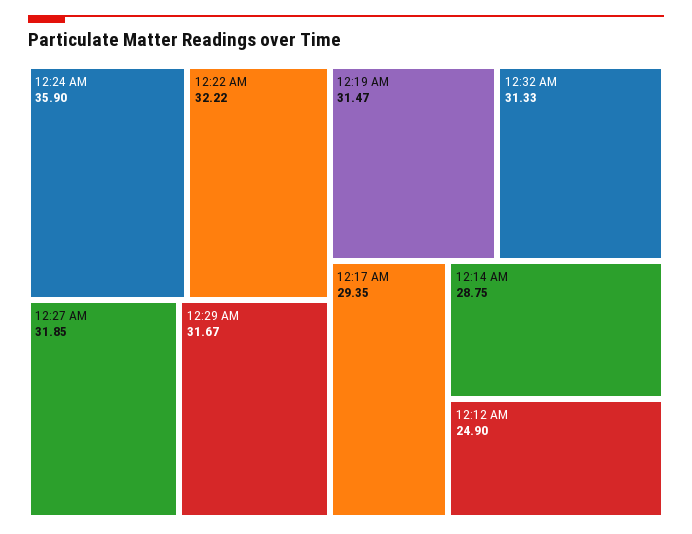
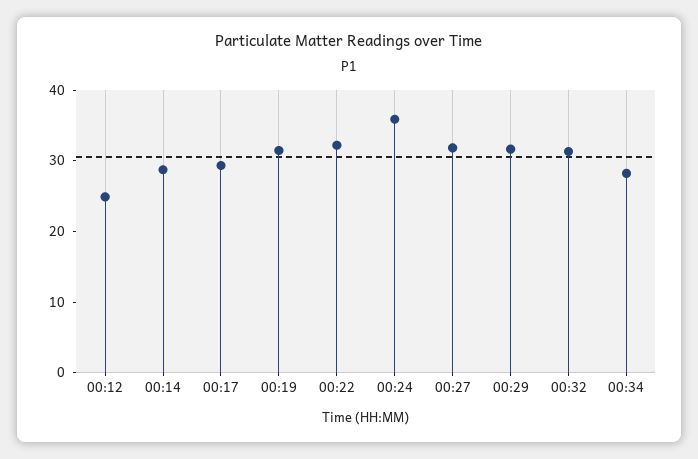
00:34: none -> 28

